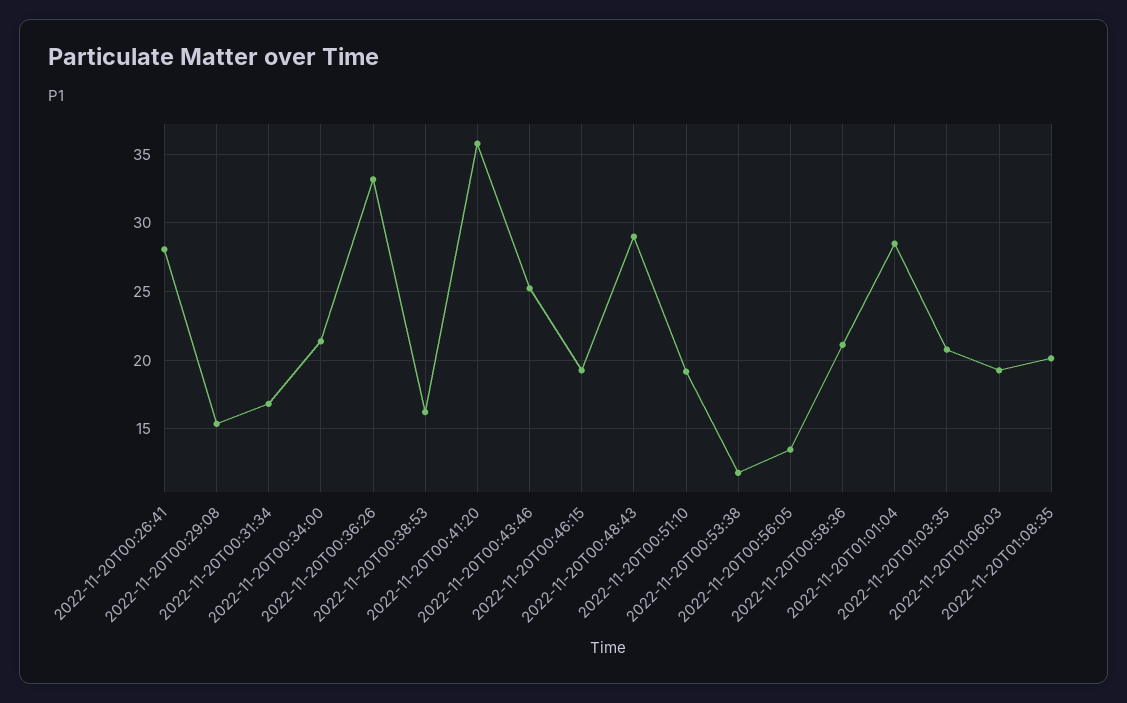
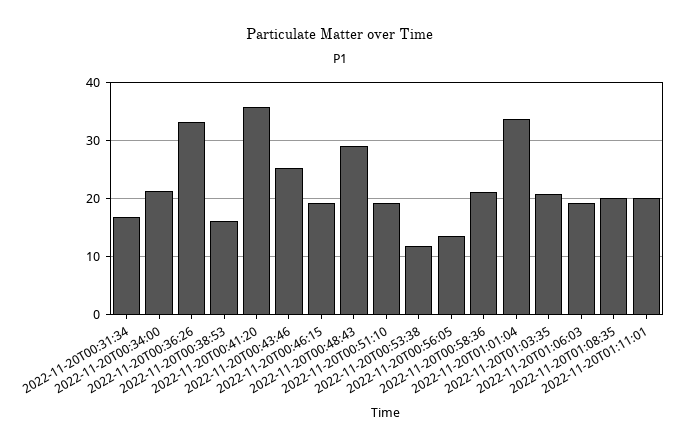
2022-11-20T00:26:41: 28 -> none
2022-11-20T00:29:08: 15.5 -> none
2022-11-20T01:01:04: 28.5 -> 34
2022-11-20T01:11:01: none -> 20

